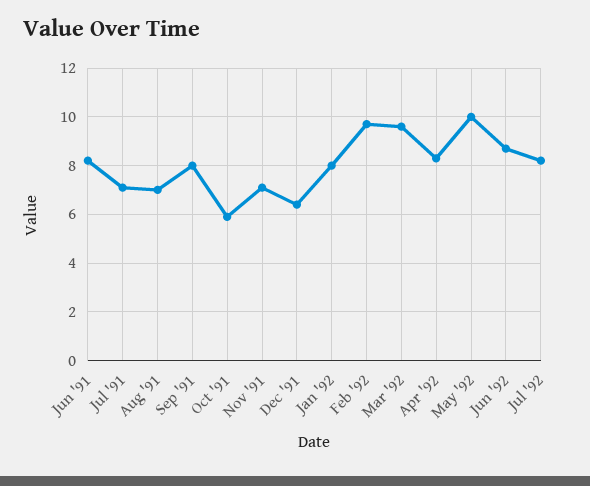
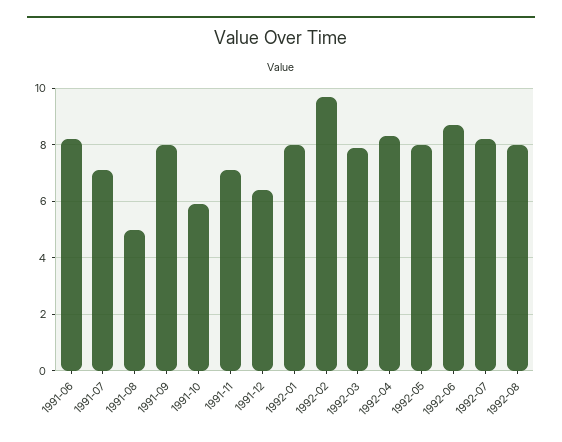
Aug '91: 7 -> 5
Mar '92: 9.5 -> 8
May '92: 10 -> 8
1992-08: none -> 8

